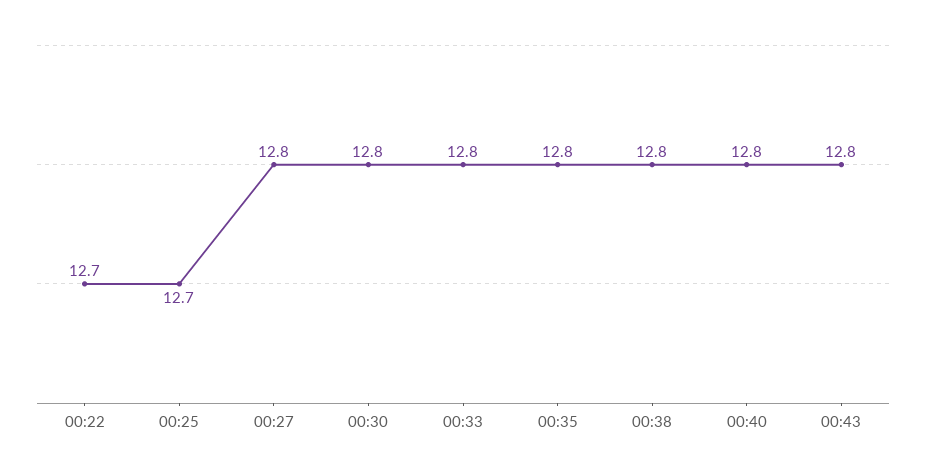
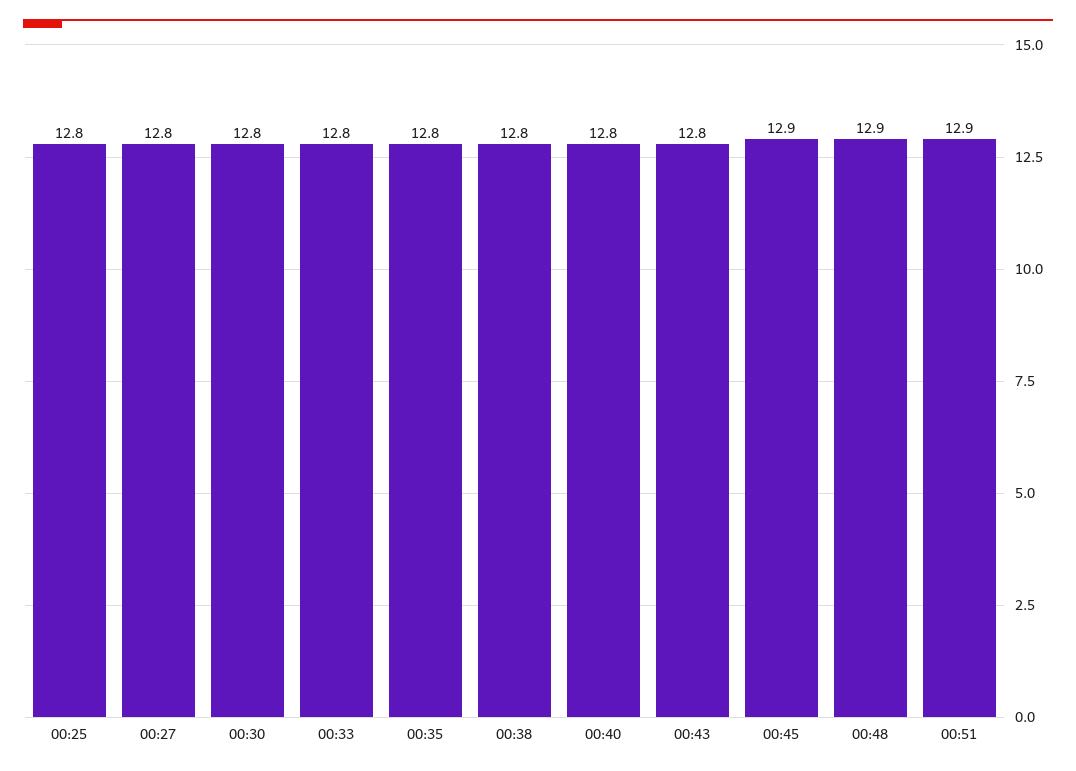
00:22: 12.7 -> none
00:25: 12.7 -> 12.8
00:45: none -> 12.9
00:48: none -> 12.9
00:51: none -> 12.9

